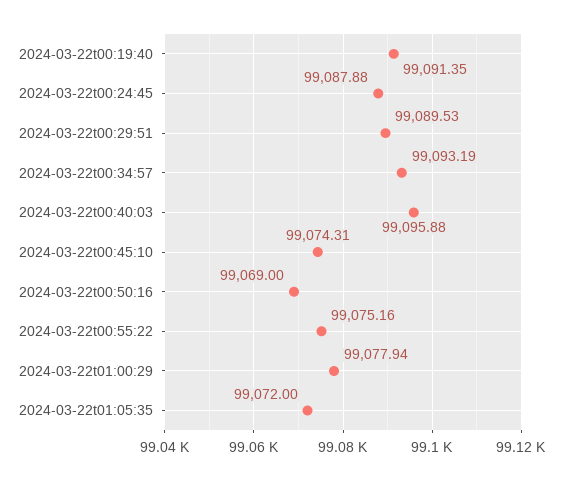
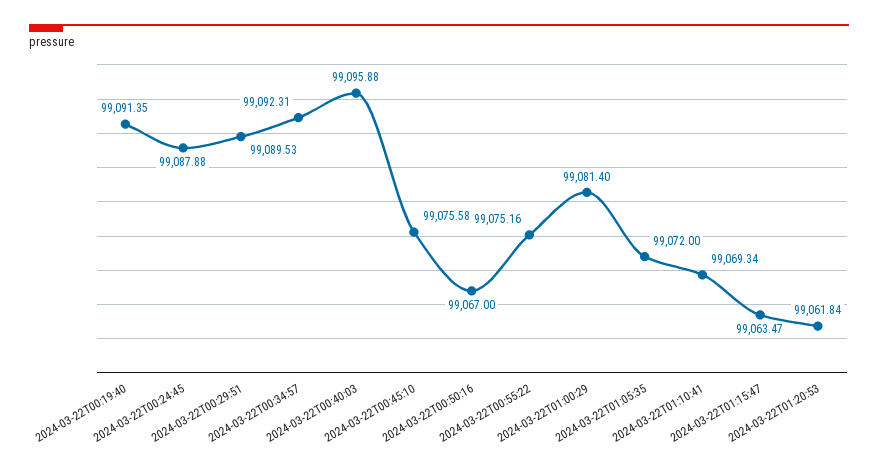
2024-03-22t00:34:57: 99093.19 -> 99092.31
2024-03-22t00:45:10: 99074.31 -> 99075.58
2024-03-22t00:50:16: 99069 -> 99067
2024-03-22t01:00:29: 99077.94 -> 99081.4
2024-03-22T01:10:41: none -> 99069.34
2024-03-22T01:15:47: none -> 99063.47
2024-03-22T01:20:53: none -> 99061.84

